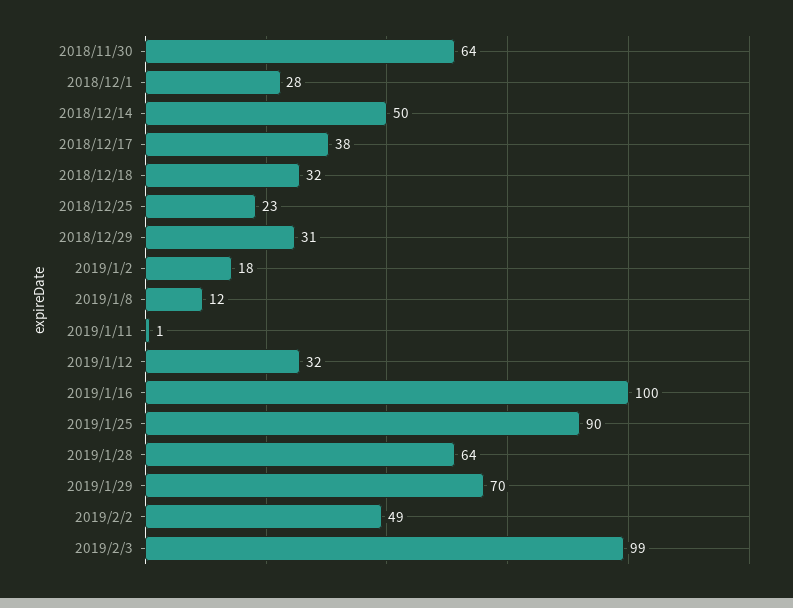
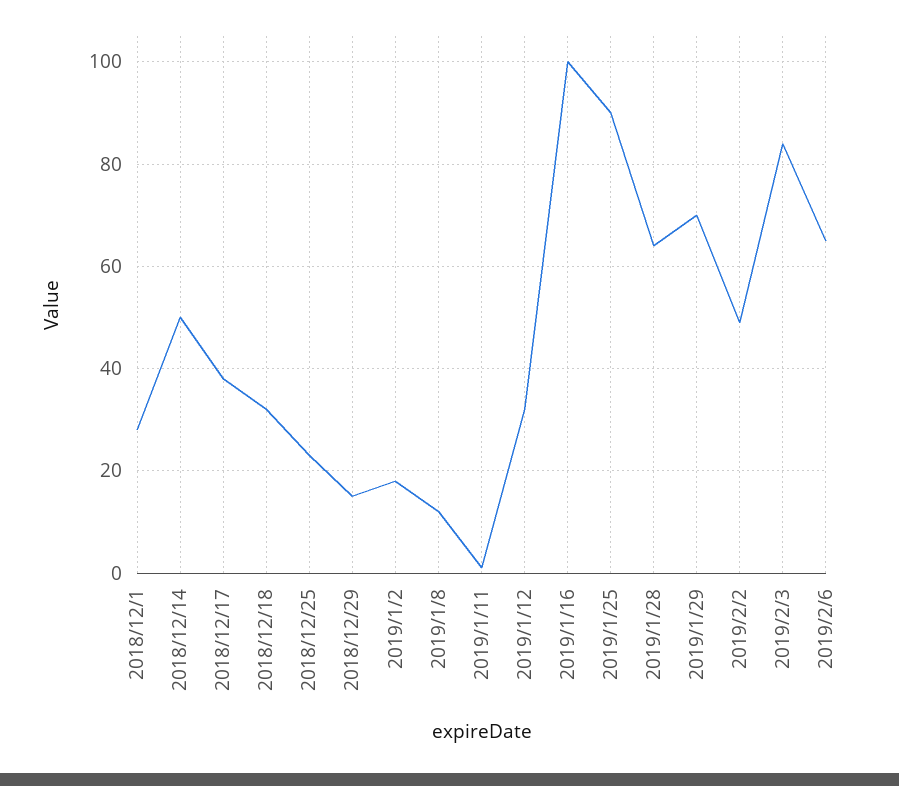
2018/11/30: 64 -> none
2018/12/29: 31 -> 15
2019/2/3: 99 -> 85
2019/2/6: none -> 65

